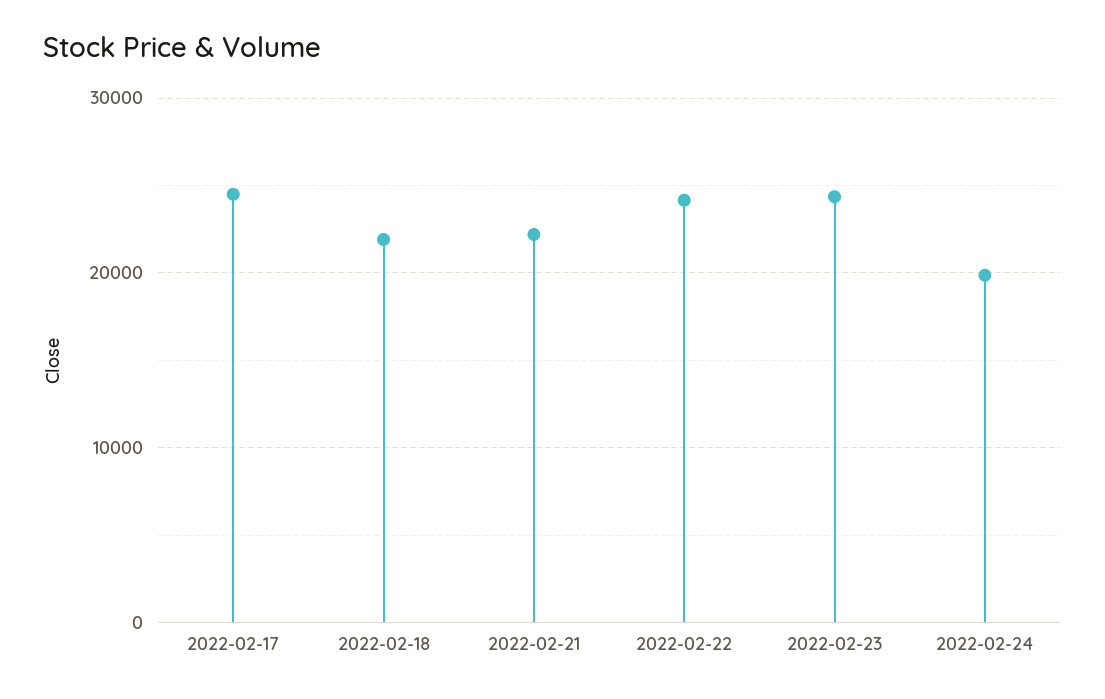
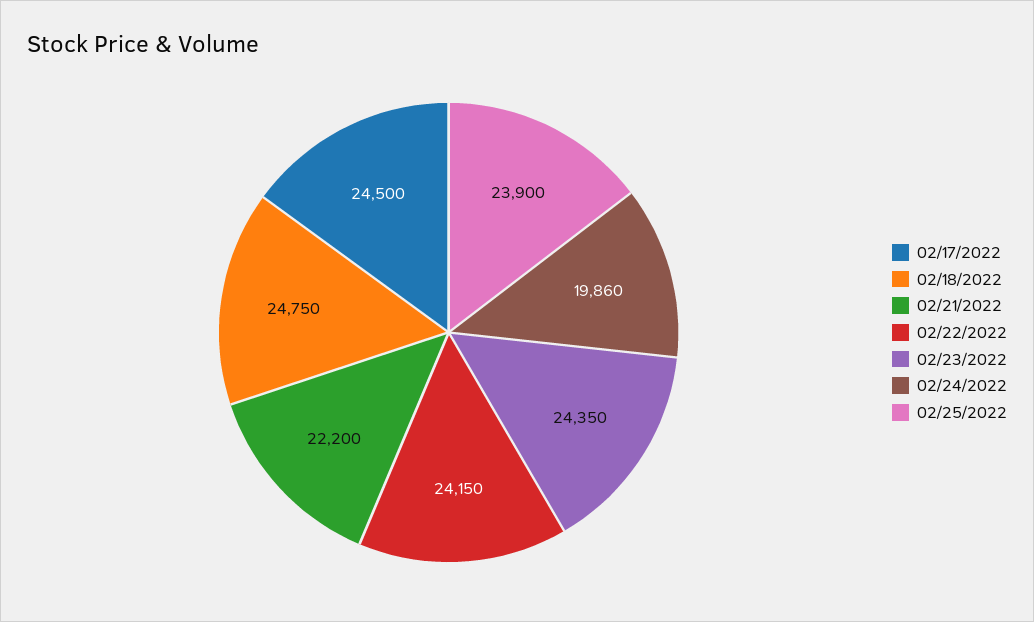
2022-02-18: 22000 -> 24750
02/25/2022: none -> 23900

